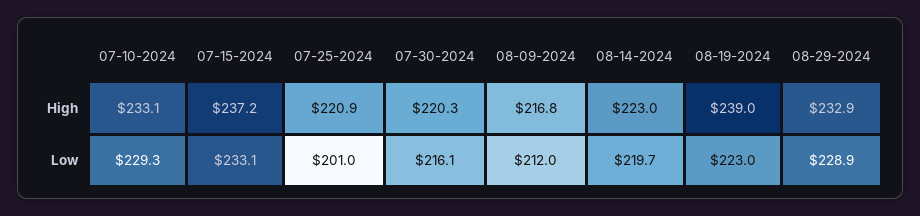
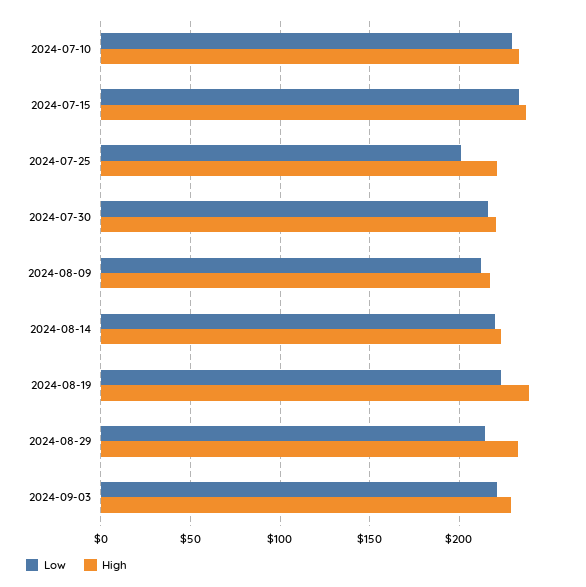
Low, 08-29-2024: 228.9 -> 215
Low, 2024-09-03: none -> 220
High, 2024-09-03: none -> 230

